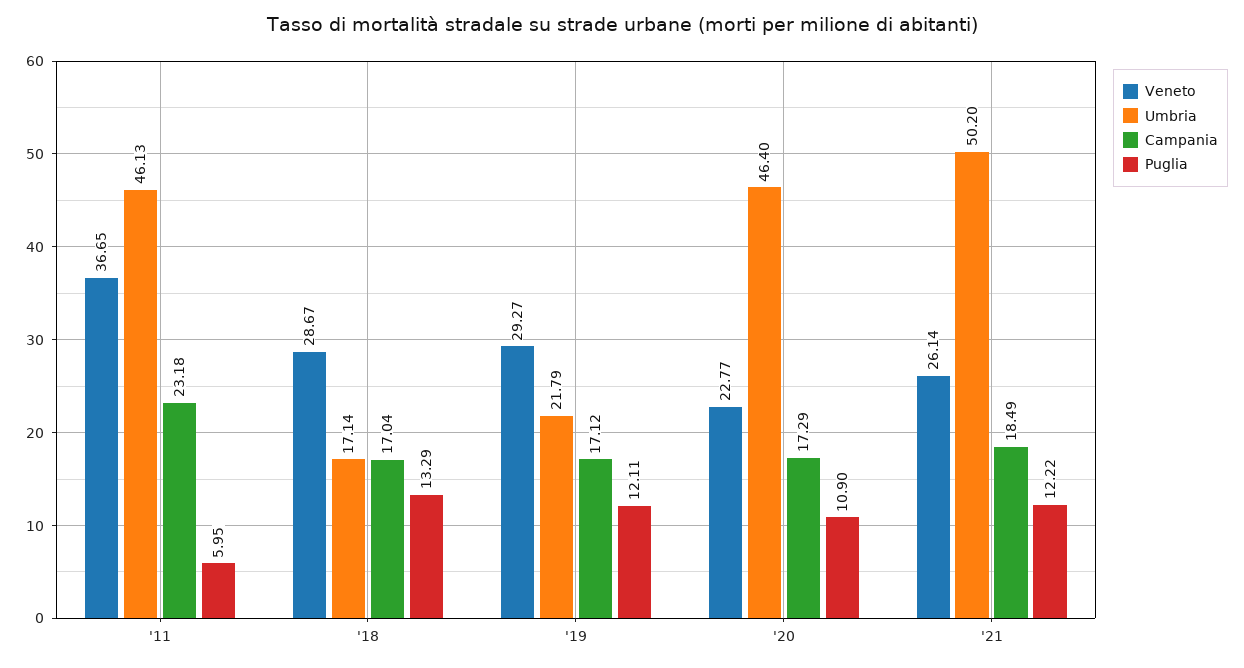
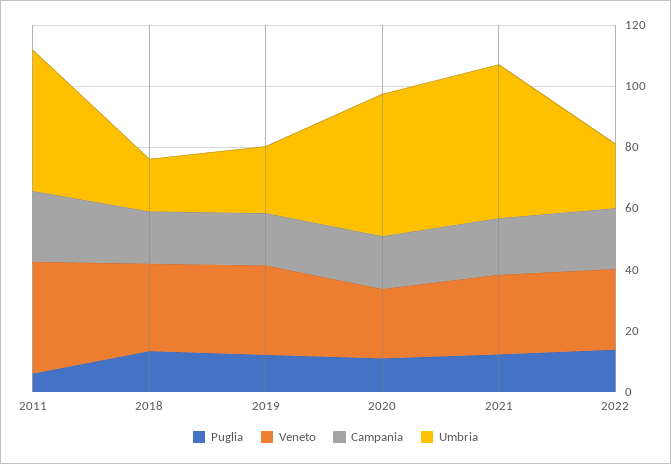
Puglia, 2022: none -> 15
Veneto, 2022: none -> 25
Campania, 2022: none -> 20
Umbria, 2022: none -> 20

